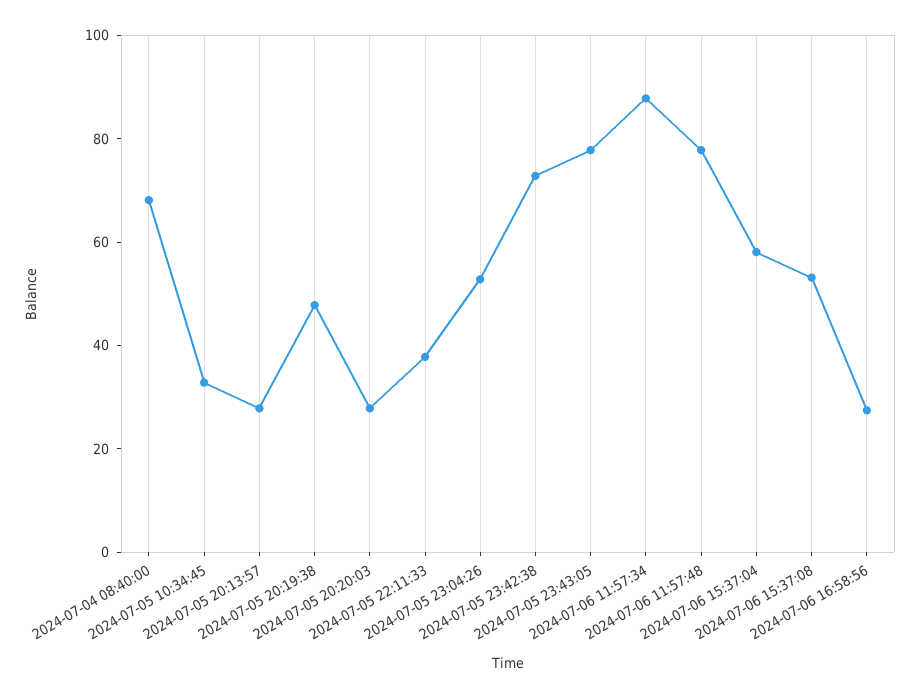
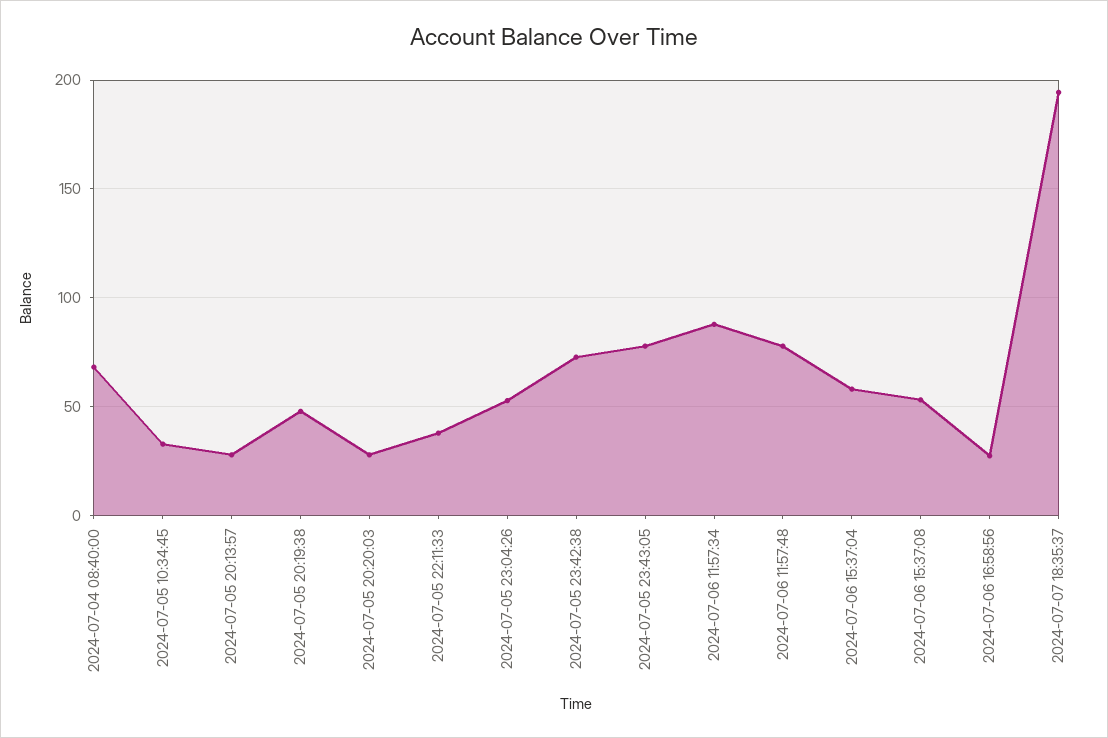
2024-07-07 18:35:37: none -> 195

